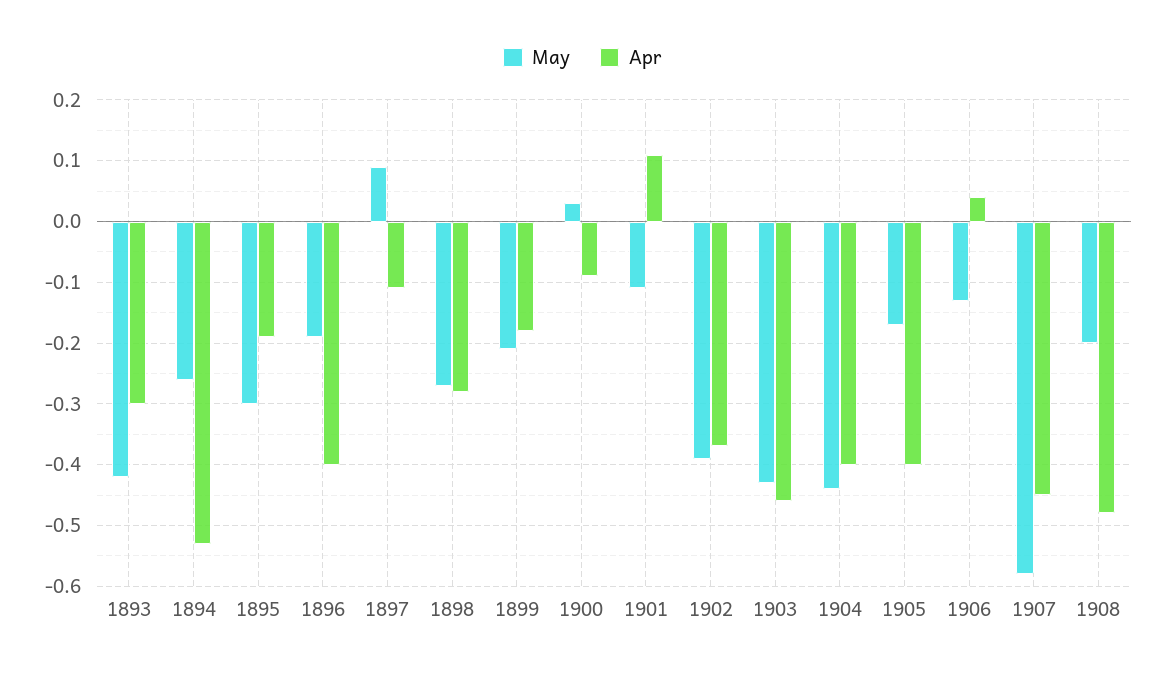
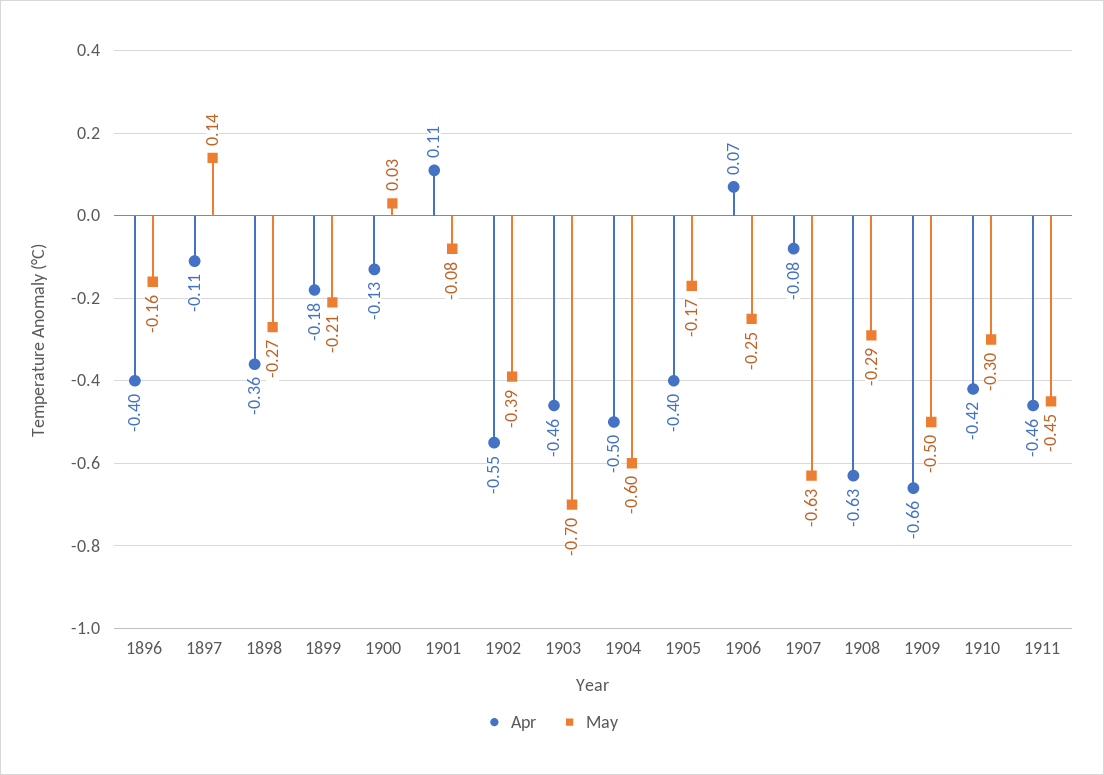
May, 1893: -0.42 -> none
Apr, 1893: -0.3 -> none
May, 1894: -0.26 -> none
Apr, 1894: -0.53 -> none
May, 1895: -0.3 -> none
Apr, 1895: -0.19 -> none
May, 1896: -0.19 -> -0.16
May, 1897: 0.09 -> 0.14
Apr, 1898: -0.28 -> -0.36
Apr, 1900: -0.09 -> -0.13
May, 1901: -0.11 -> -0.08
Apr, 1902: -0.37 -> -0.55
May, 1903: -0.43 -> -0.7
May, 1904: -0.44 -> -0.6
Apr, 1904: -0.4 -> -0.5
May, 1906: -0.13 -> -0.25
Apr, 1906: 0.04 -> 0.07
May, 1907: -0.58 -> -0.63
Apr, 1907: -0.45 -> -0.08
May, 1908: -0.2 -> -0.29
Apr, 1908: -0.48 -> -0.63
Apr, 1909: none -> -0.66
May, 1909: none -> -0.5
Apr, 1910: none -> -0.42
May, 1910: none -> -0.3
Apr, 1911: none -> -0.46
May, 1911: none -> -0.45

